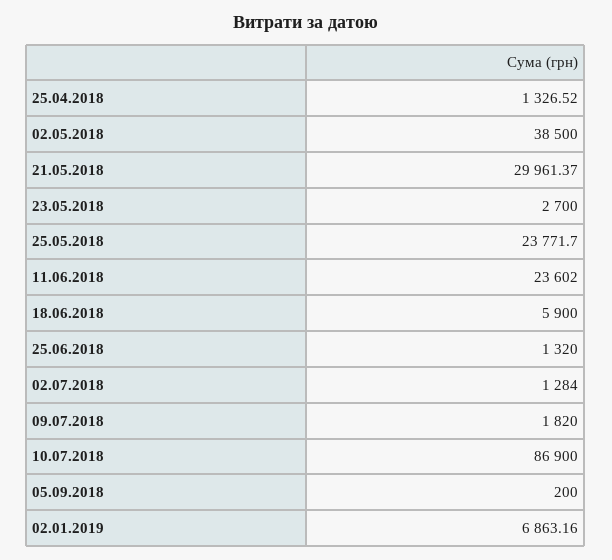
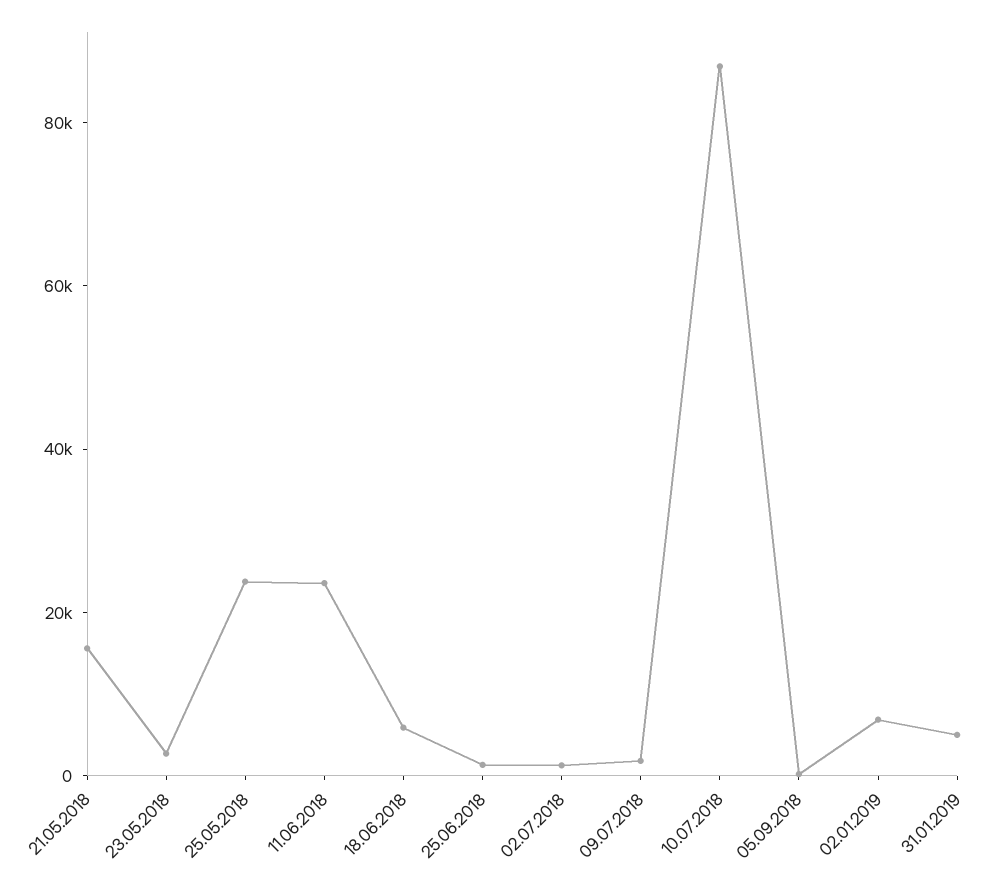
25.04.2018: 1326.52 -> none
02.05.2018: 38500 -> none
21.05.2018: 29961.37 -> 15000
31.01.2019: none -> 5000

